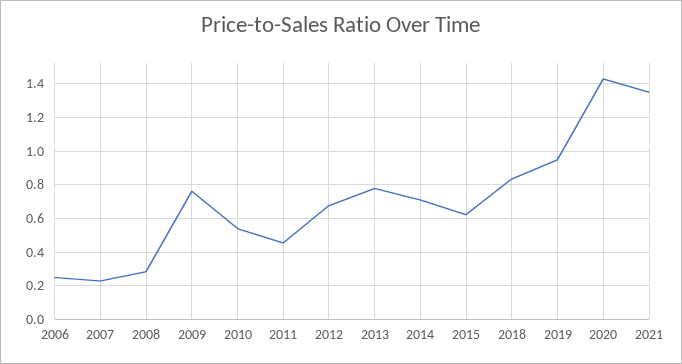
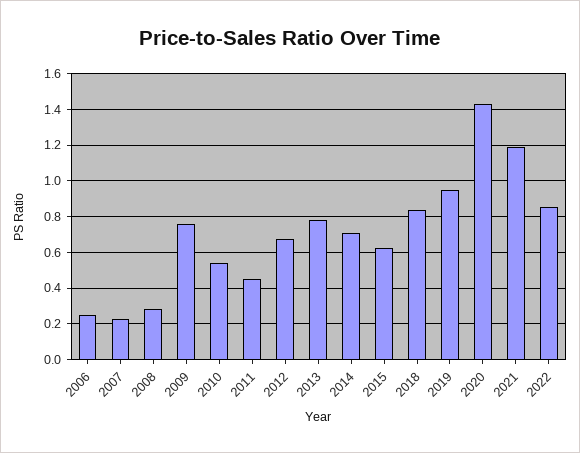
2021: 1.35 -> 1.2
2022: none -> 0.85

